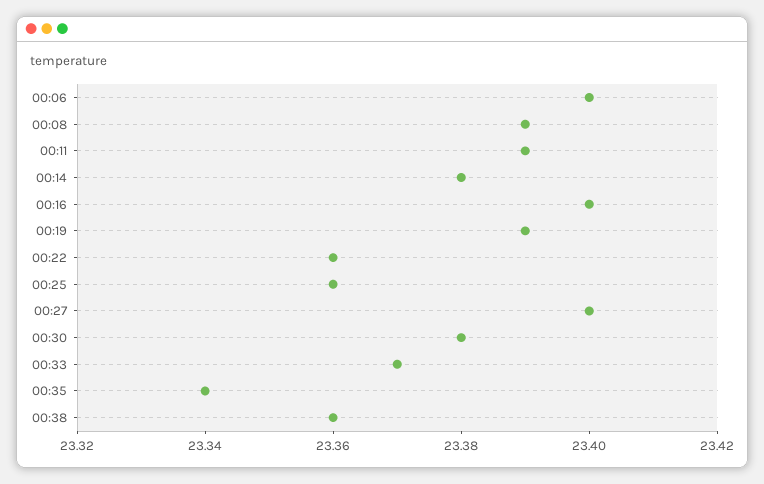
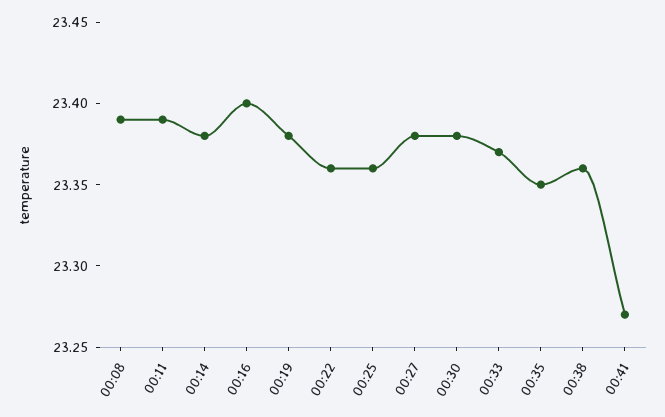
00:06: 23.4 -> none
00:19: 23.39 -> 23.38
00:27: 23.4 -> 23.38
00:35: 23.34 -> 23.35
00:41: none -> 23.27

